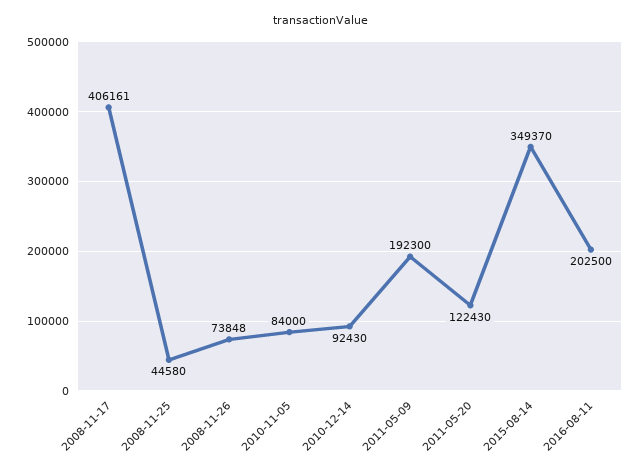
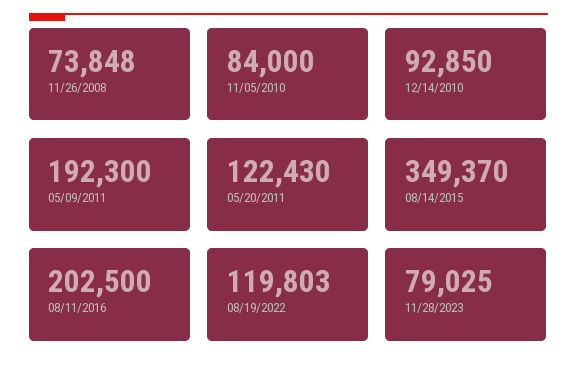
2008-11-17: 406161 -> none
2008-11-25: 44580 -> none
2010-12-14: 92430 -> 92850
08/19/2022: none -> 119803
11/28/2023: none -> 79025

